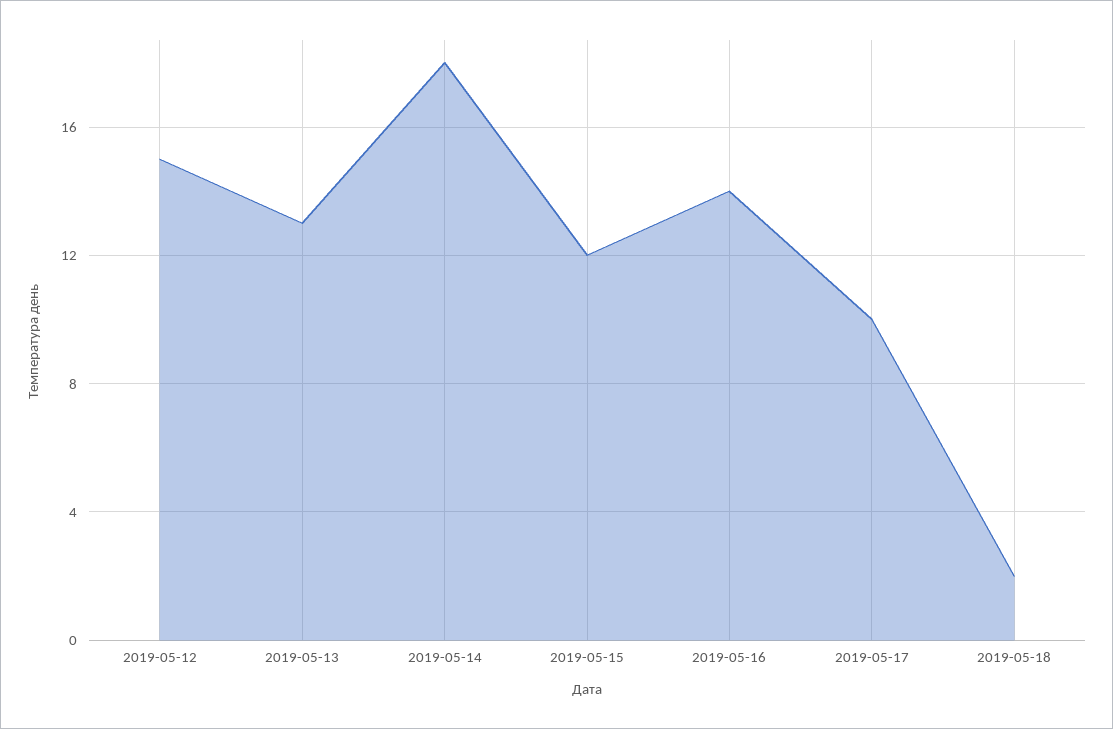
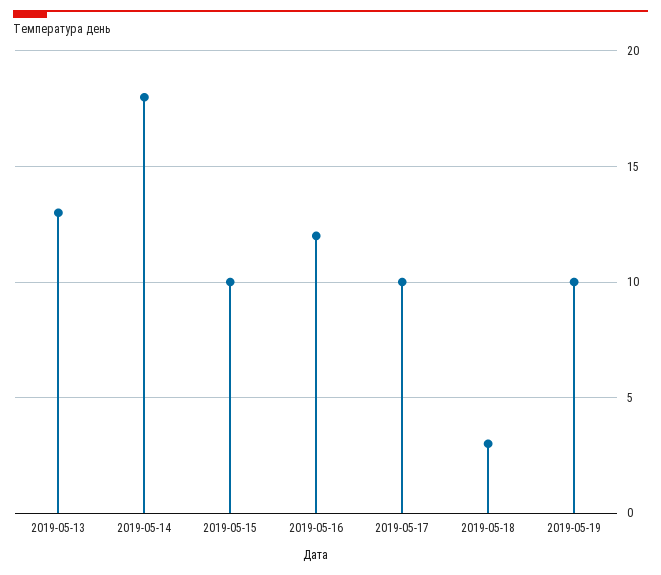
2019-05-12: 15 -> none
2019-05-15: 12 -> 10
2019-05-16: 14 -> 12
2019-05-18: 2 -> 3
2019-05-19: none -> 10

